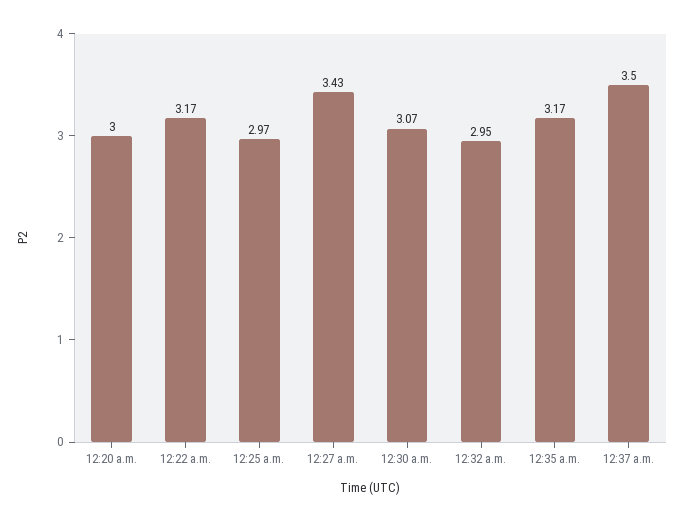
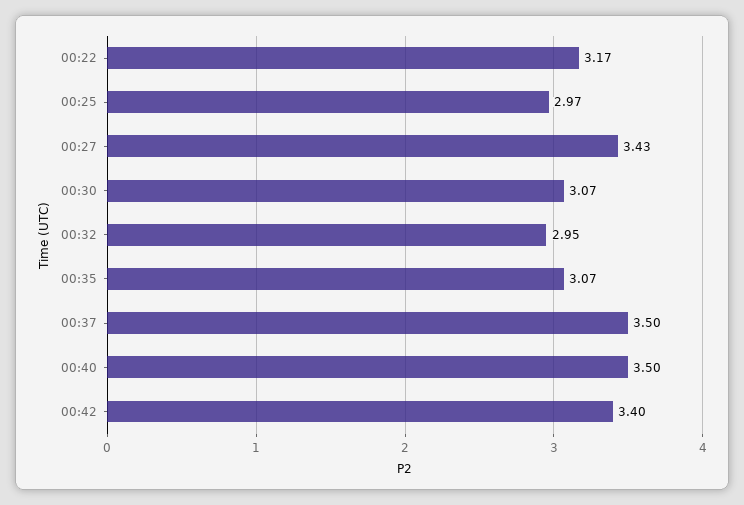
12:20 a.m.: 3 -> none
12:35 a.m.: 3.17 -> 3.07
00:40: none -> 3.5
00:42: none -> 3.4

